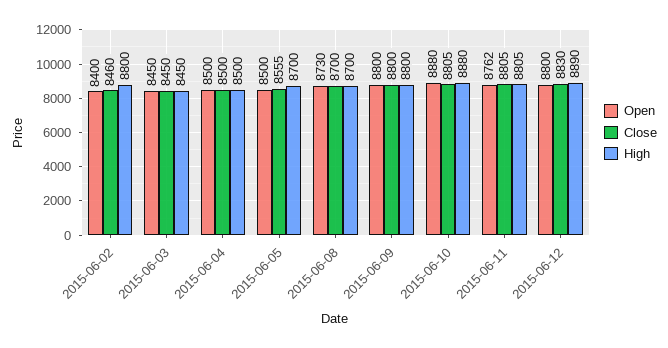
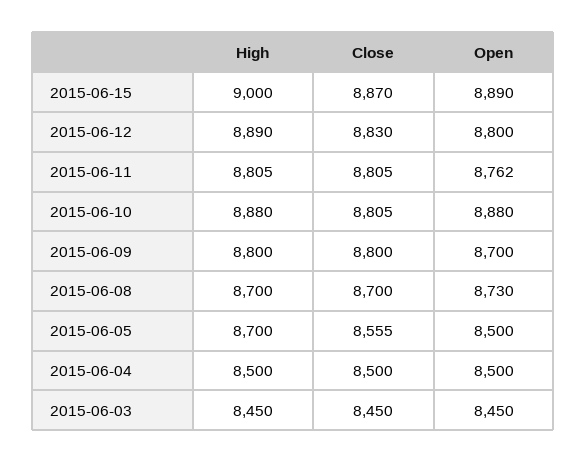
Open, 2015-06-02: 8400 -> none
Close, 2015-06-02: 8460 -> none
High, 2015-06-02: 8800 -> none
Open, 2015-06-09: 8800 -> 8700
High, 2015-06-15: none -> 9000
Close, 2015-06-15: none -> 8870
Open, 2015-06-15: none -> 8890

